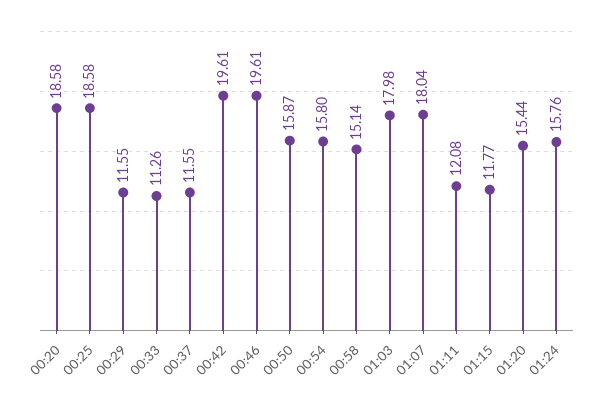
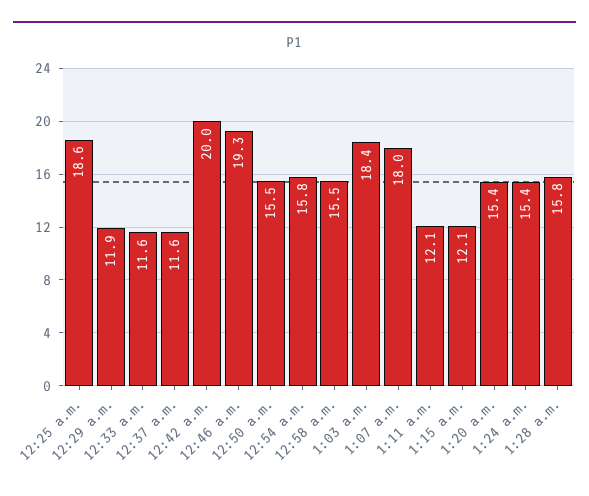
00:20: 18.58 -> none
00:29: 11.55 -> 11.9
00:33: 11.26 -> 11.6
00:42: 19.61 -> 20
00:46: 19.61 -> 19.3
00:50: 15.87 -> 15.5
00:58: 15.14 -> 15.5
01:03: 17.98 -> 18.4
01:15: 11.77 -> 12.1
01:24: 15.76 -> 15.4
1:28 a.m.: none -> 15.8

